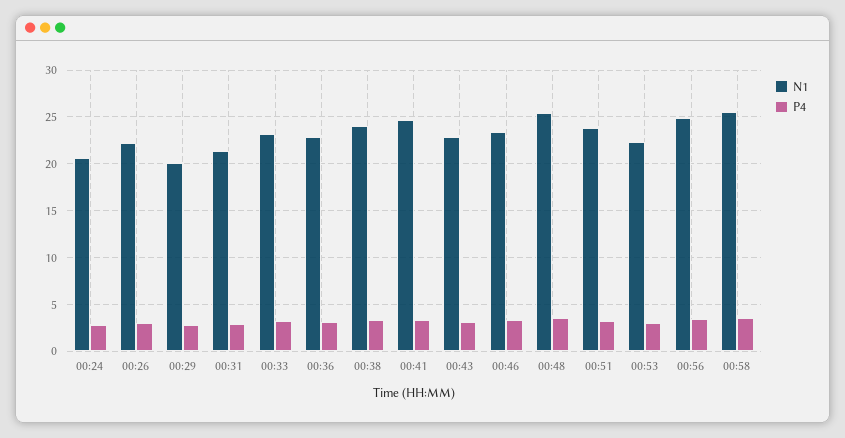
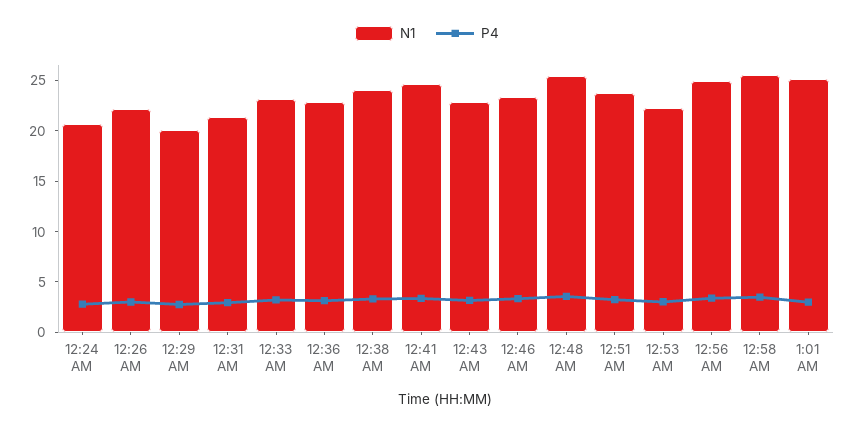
N1, 1:01 AM: none -> 25
P4, 1:01 AM: none -> 3

